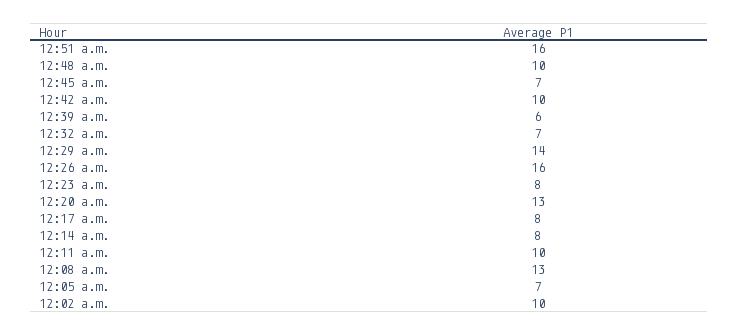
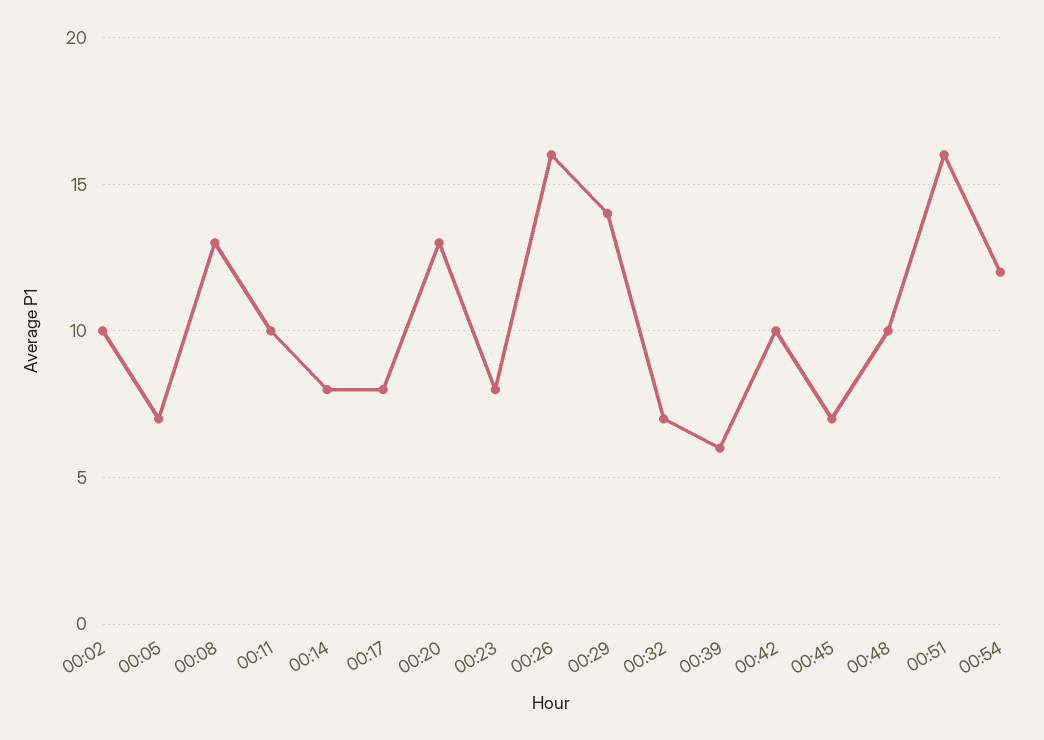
00:54: none -> 12

